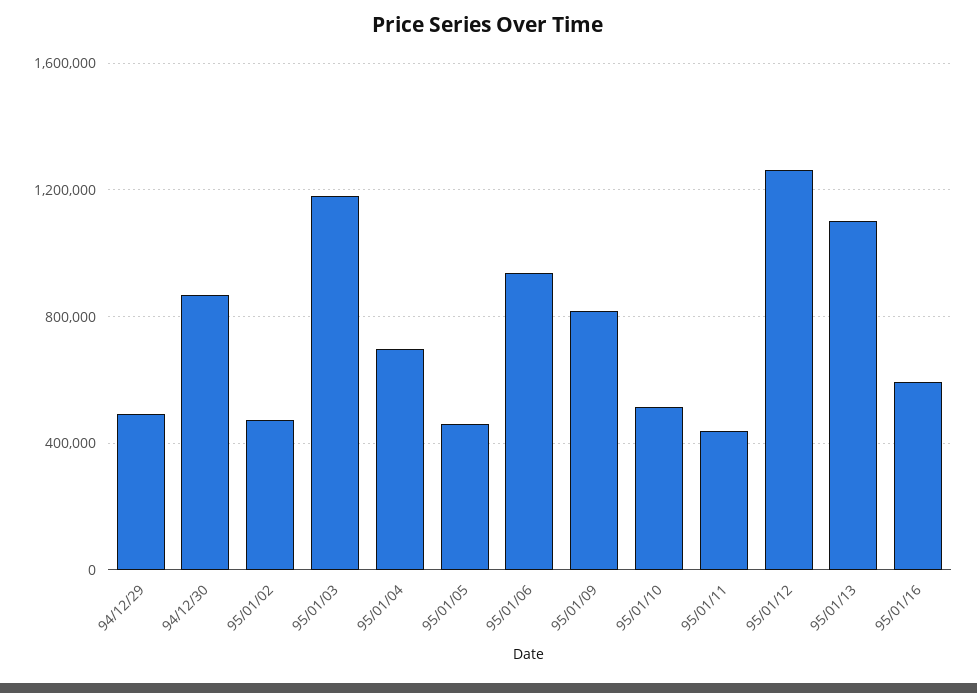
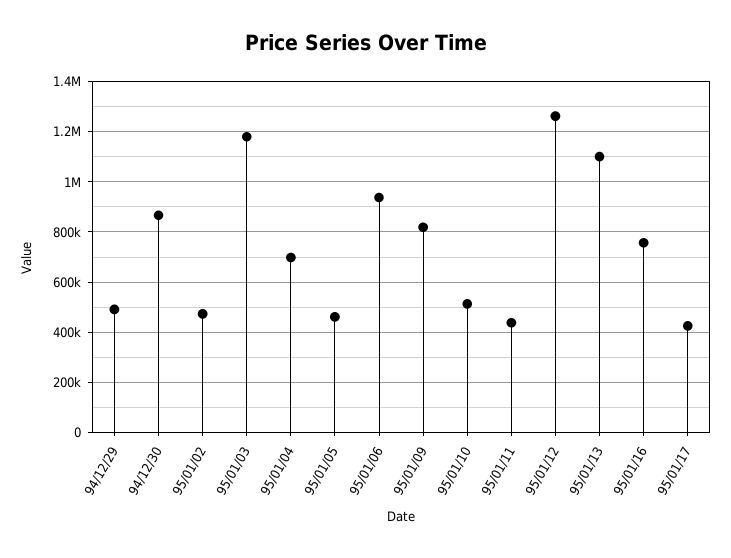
95/01/16: 600000 -> 750000
95/01/17: none -> 425000

